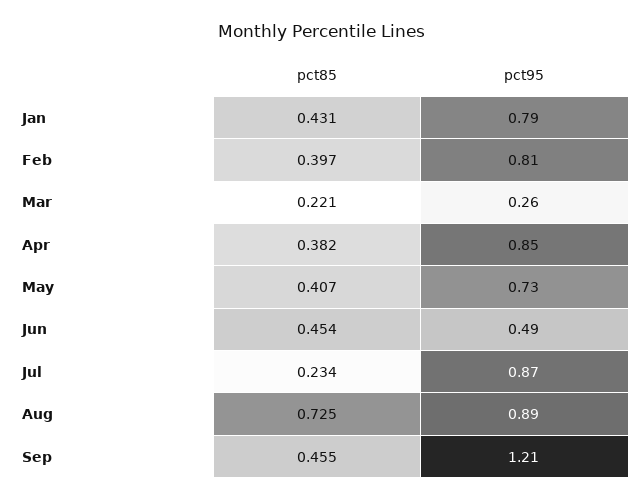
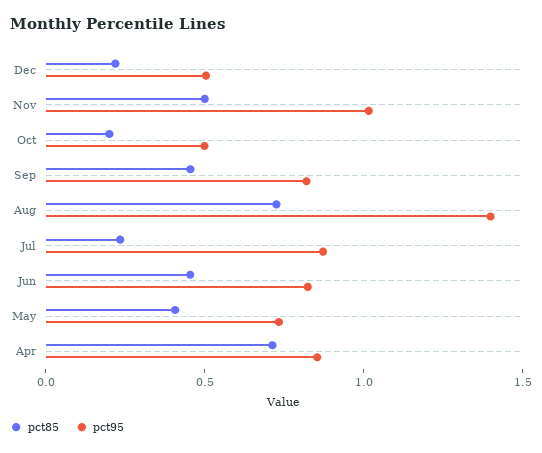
pct85, Jan: 0.431 -> none
pct95, Jan: 0.79 -> none
pct85, Feb: 0.397 -> none
pct95, Feb: 0.81 -> none
pct85, Mar: 0.221 -> none
pct95, Mar: 0.26 -> none
pct85, Apr: 0.382 -> 0.7
pct95, Jun: 0.49 -> 0.8
pct95, Aug: 0.89 -> 1.4
pct95, Sep: 1.21 -> 0.8
pct85, Dec: none -> 0.2
pct95, Dec: none -> 0.5
pct85, Nov: none -> 0.5
pct95, Nov: none -> 1
pct85, Oct: none -> 0.2
pct95, Oct: none -> 0.5

